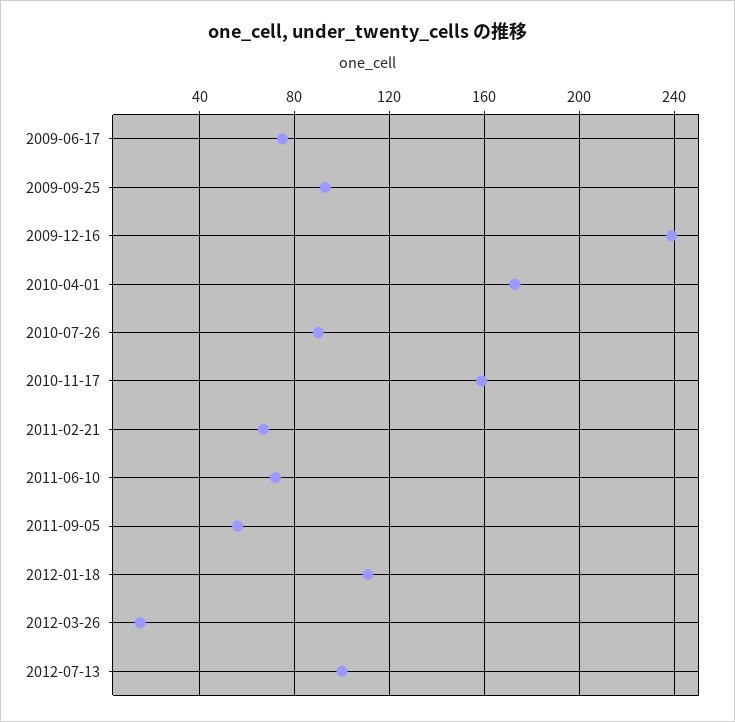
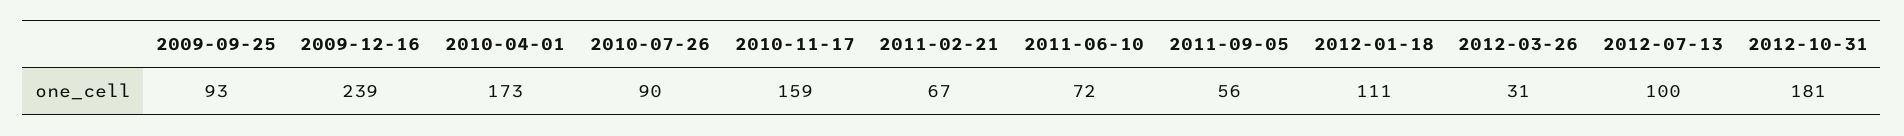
2009-06-17: 75 -> none
2012-03-26: 15 -> 31
2012-10-31: none -> 181

